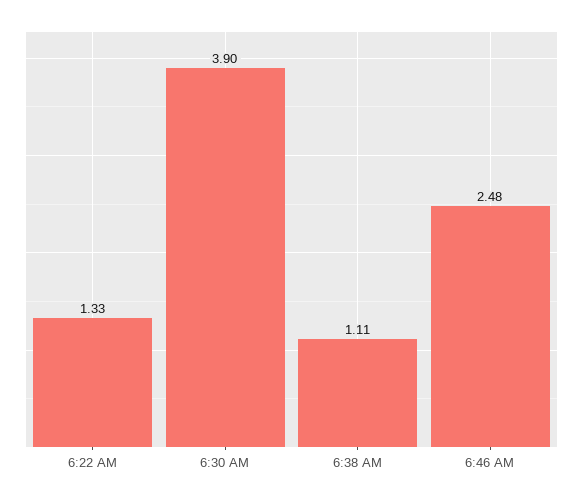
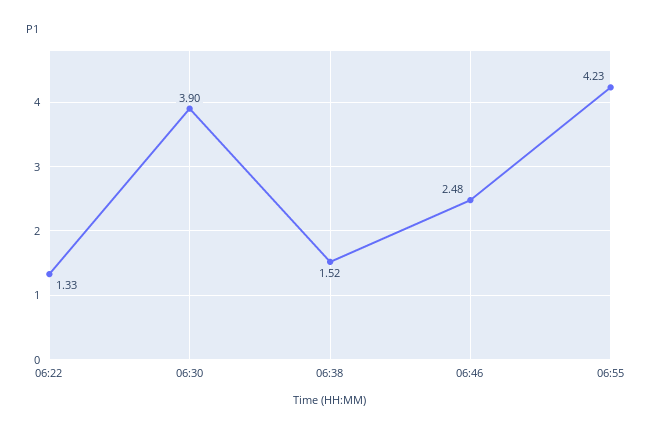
6:38 AM: 1.11 -> 1.52
06:55: none -> 4.23

